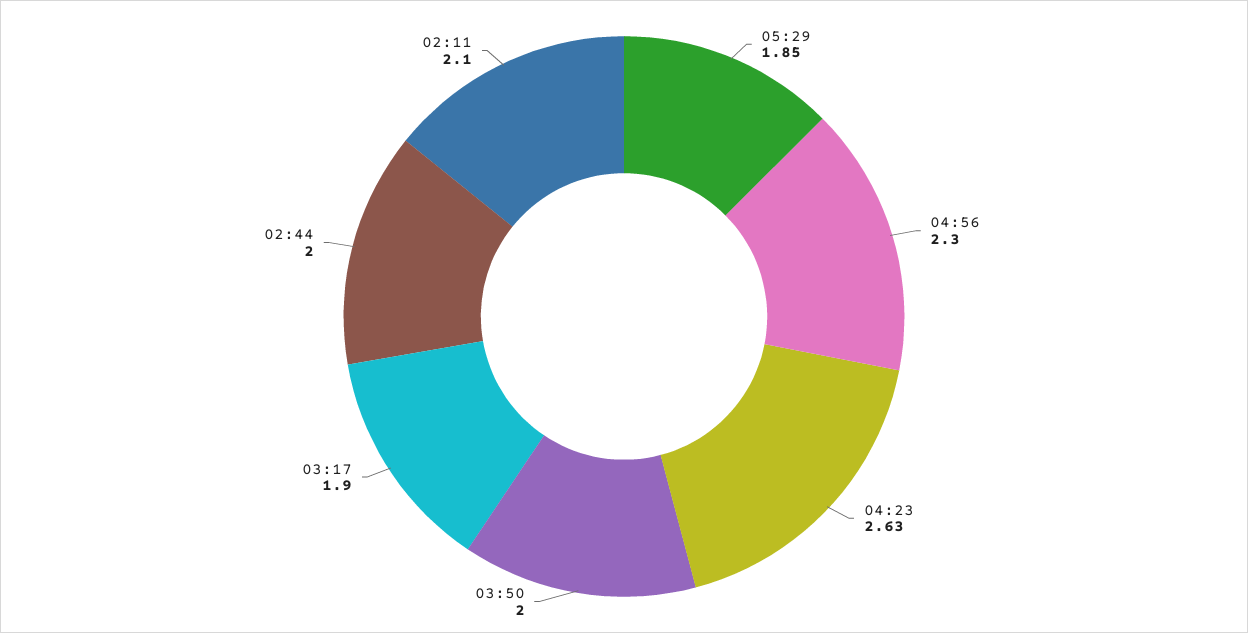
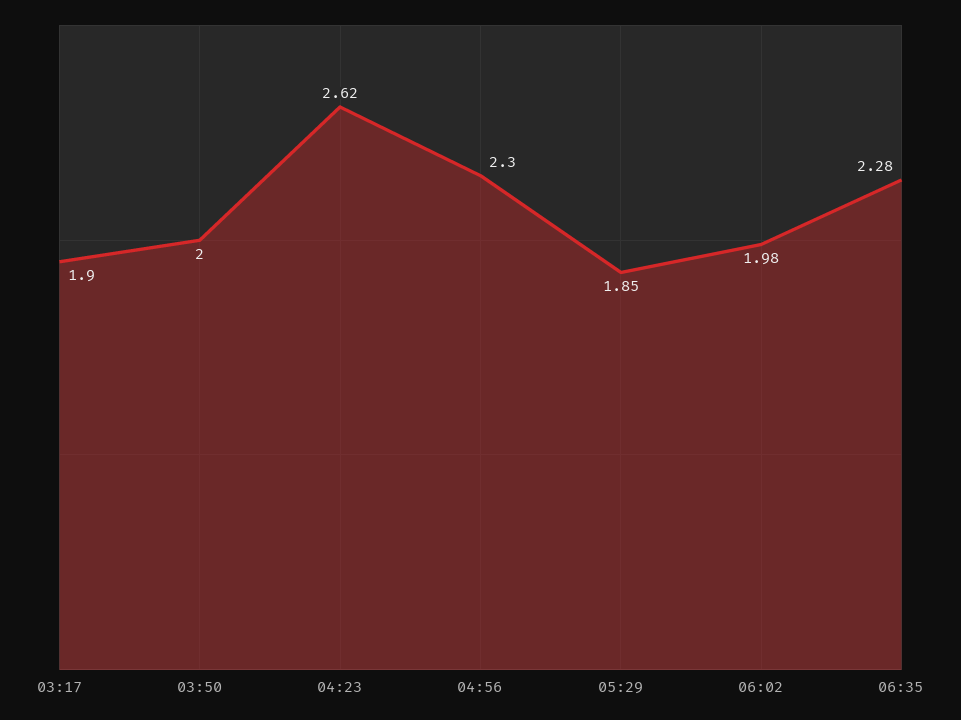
04:23: 2.63 -> 2.62
02:44: 2 -> none
02:11: 2.1 -> none
06:02: none -> 1.98
06:35: none -> 2.28

